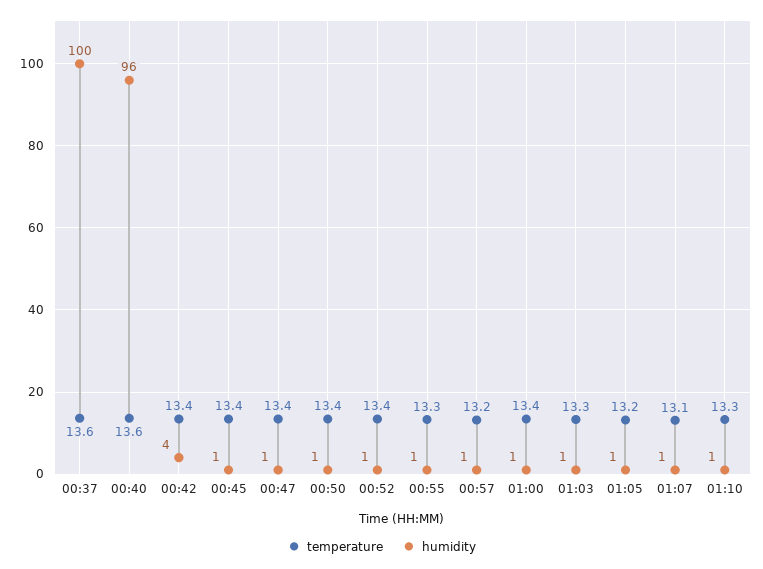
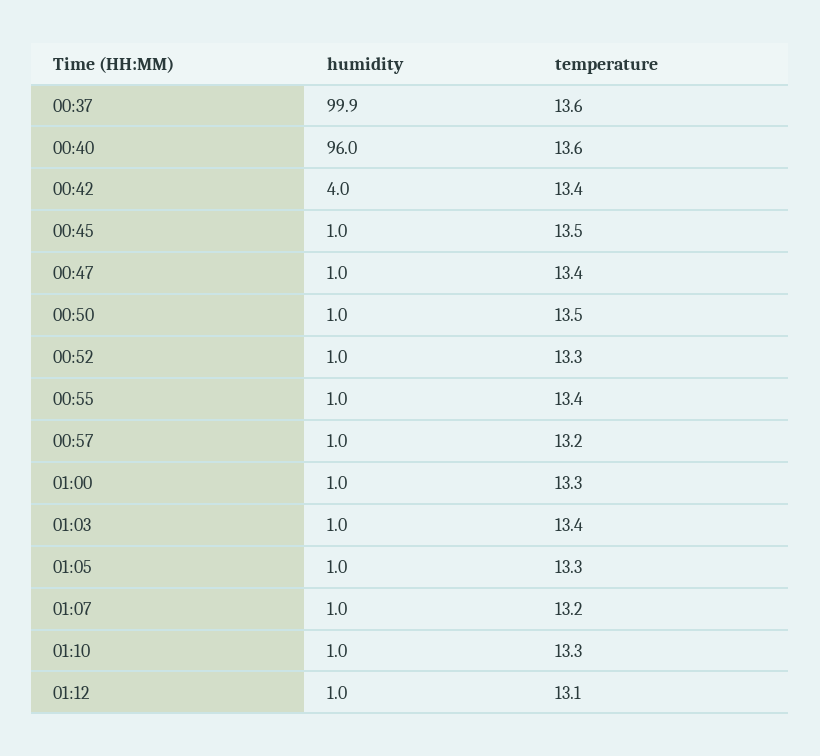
temperature, 00:45: 13.4 -> 13.5
temperature, 00:50: 13.4 -> 13.5
temperature, 00:52: 13.4 -> 13.3
temperature, 00:55: 13.3 -> 13.4
temperature, 01:00: 13.4 -> 13.3
temperature, 01:03: 13.3 -> 13.4
temperature, 01:05: 13.2 -> 13.3
temperature, 01:07: 13.1 -> 13.2
humidity, 01:12: none -> 1
temperature, 01:12: none -> 13.1

